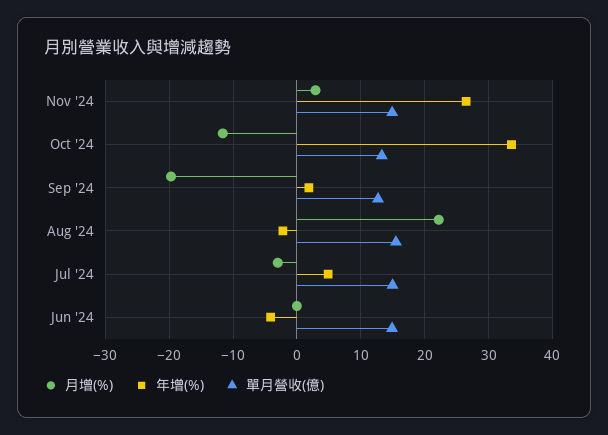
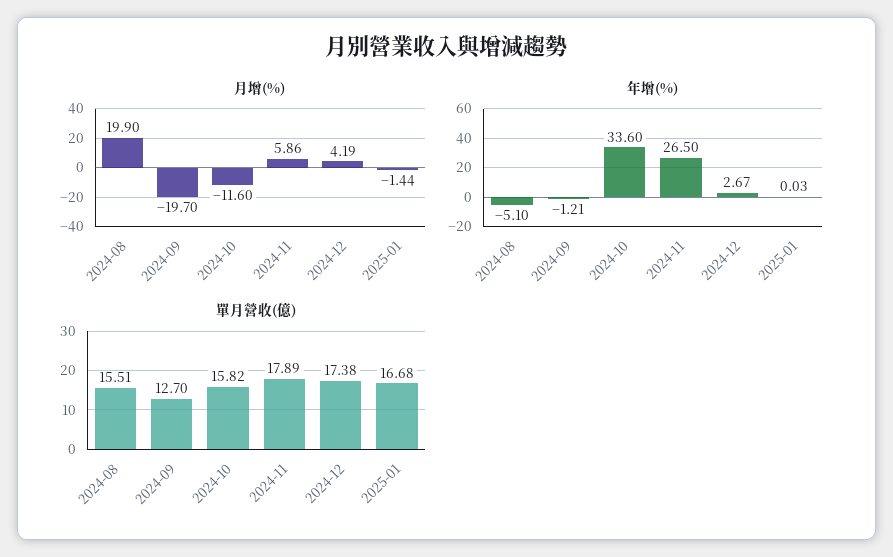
月增(%), Nov '24: 3 -> 5.86
單月營收(億), Nov '24: 15 -> 17.89
單月營收(億), Oct '24: 13 -> 15.82
年增(%), Sep '24: 2 -> -1.21
月增(%), Aug '24: 22 -> 19.9
年增(%), Aug '24: -2 -> -5.1
月增(%), Jul '24: -3 -> none
年增(%), Jul '24: 5 -> none
單月營收(億), Jul '24: 15 -> none
月增(%), Jun '24: 0 -> none
年增(%), Jun '24: -4 -> none
單月營收(億), Jun '24: 15 -> none
月增(%), 2024-12: none -> 4.19
月增(%), 2025-01: none -> -1.44
年增(%), 2024-12: none -> 2.67
年增(%), 2025-01: none -> 0.03
單月營收(億), 2024-12: none -> 17.38
單月營收(億), 2025-01: none -> 16.68

